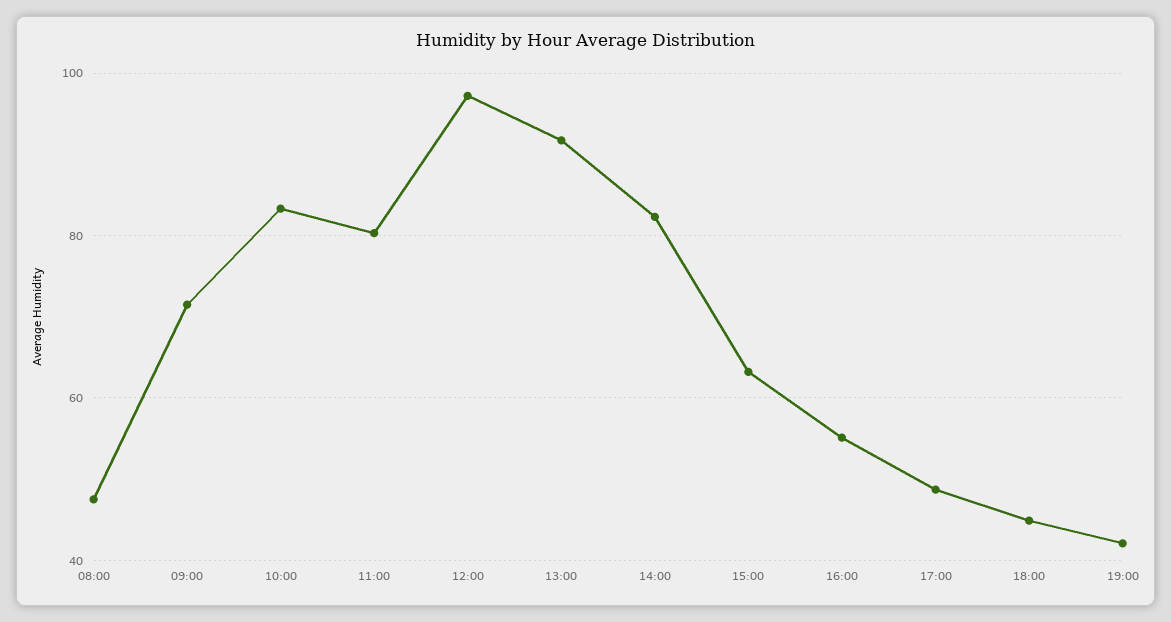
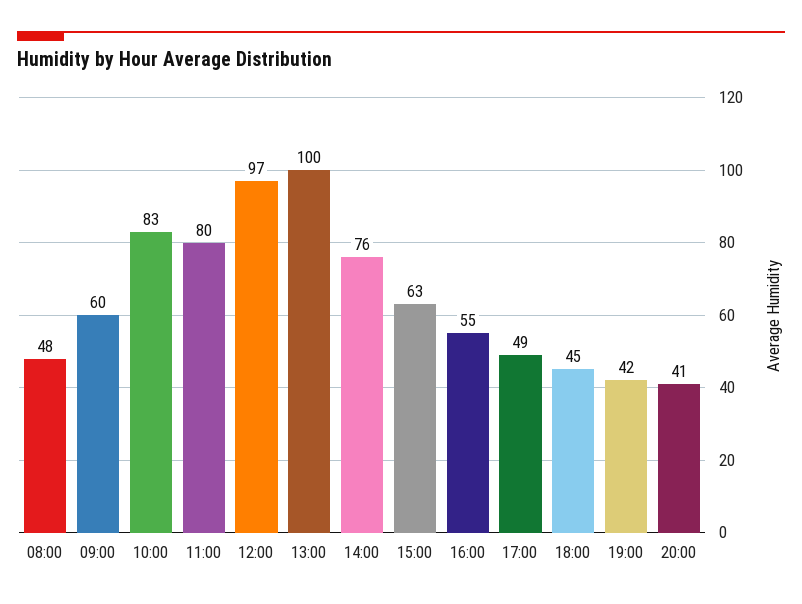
09:00: 72 -> 60
13:00: 92 -> 100
14:00: 82 -> 76
20:00: none -> 41

